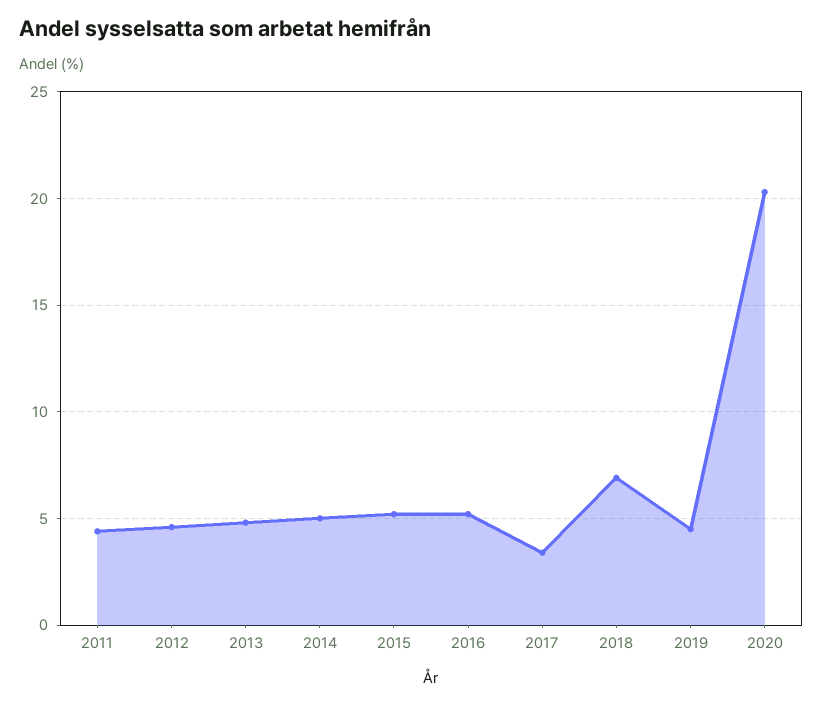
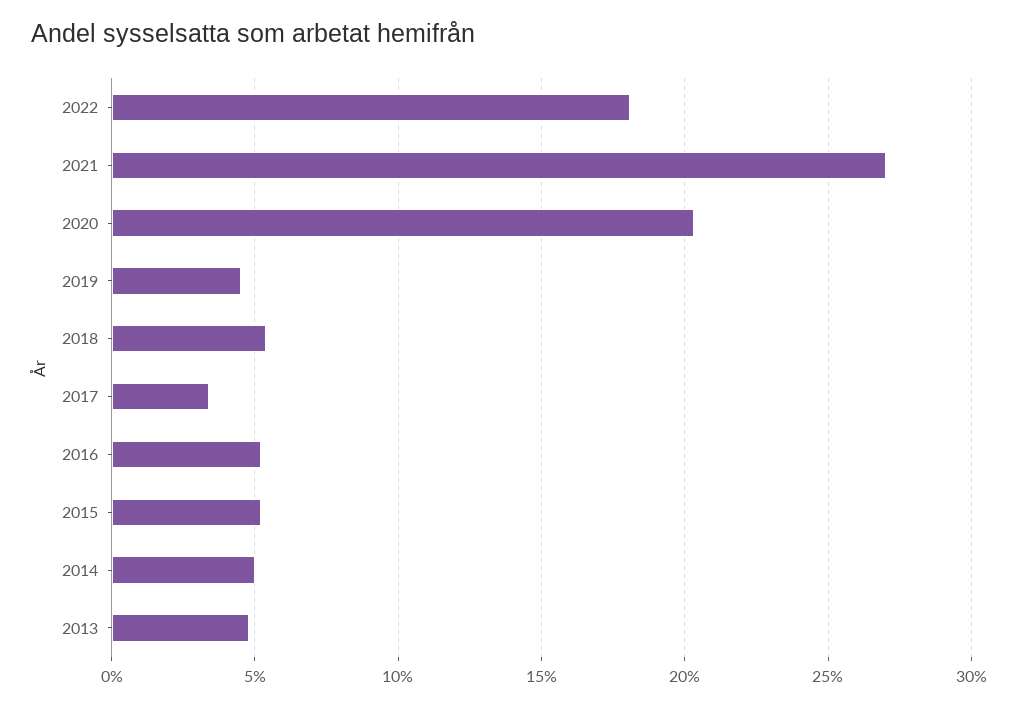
2011: 4.5 -> none
2012: 4.5 -> none
2018: 7 -> 5.5
2022: none -> 18
2021: none -> 27

